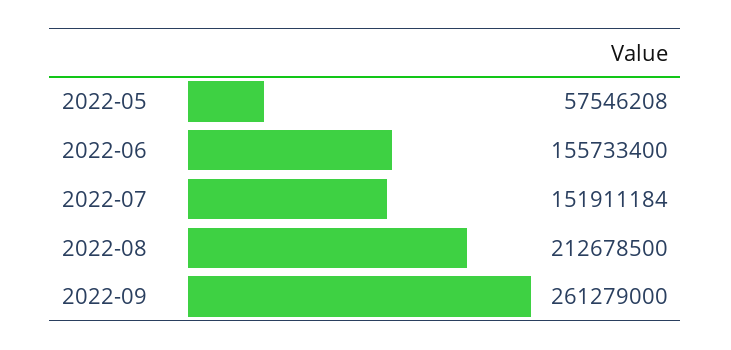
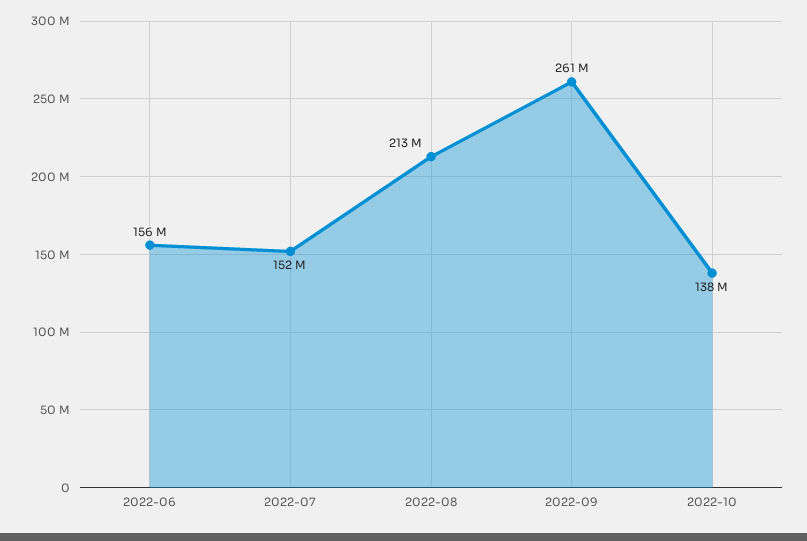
2022-05: 57546208 -> none
2022-10: none -> 138000000

